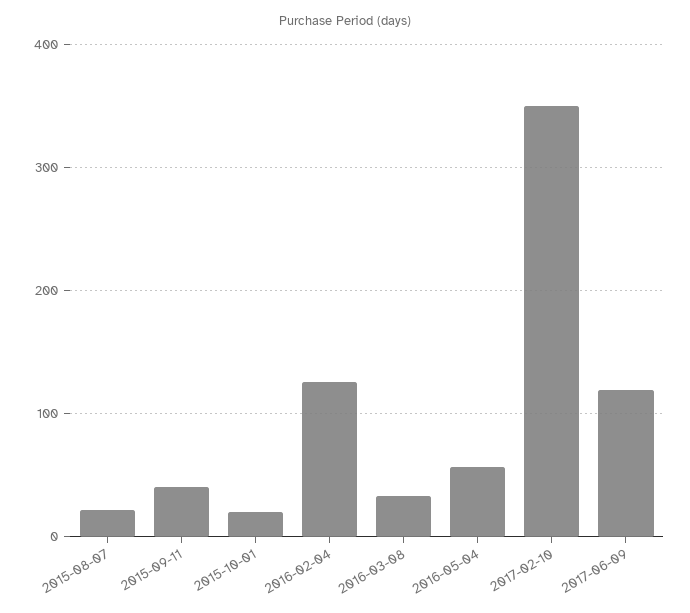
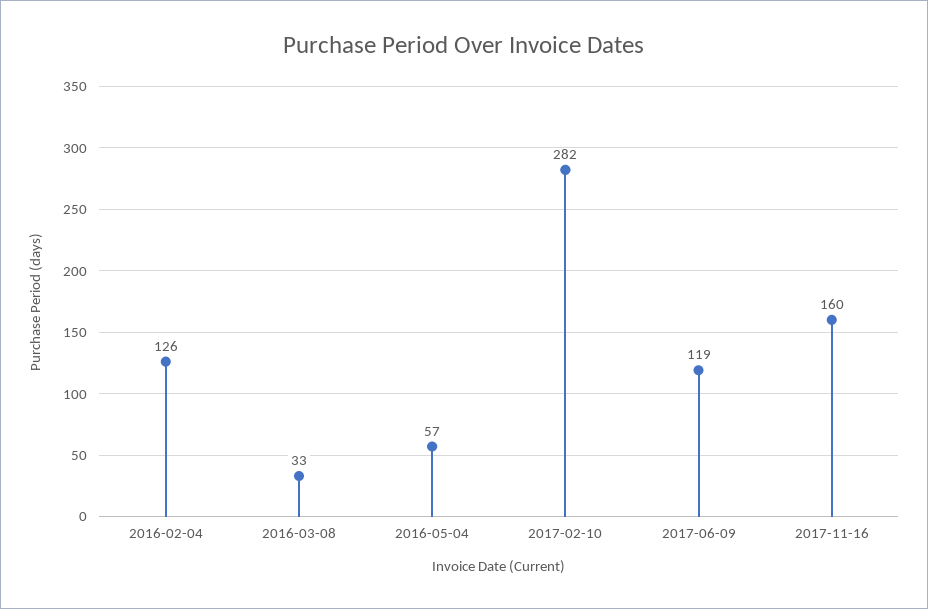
2015-08-07: 20 -> none
2015-09-11: 40 -> none
2015-10-01: 20 -> none
2017-02-10: 350 -> 282
2017-11-16: none -> 160

